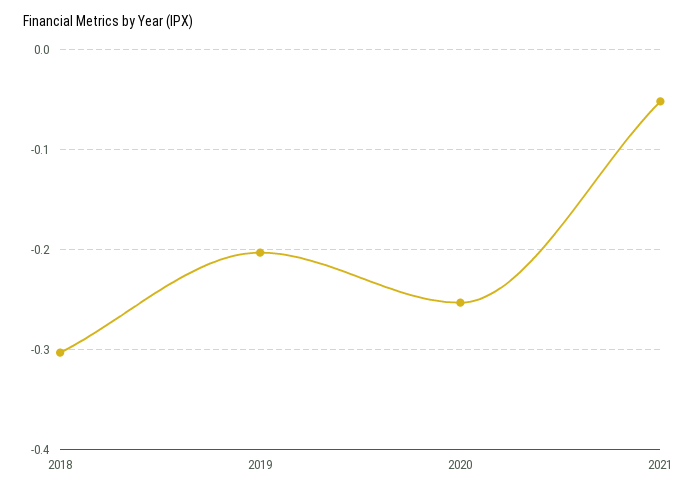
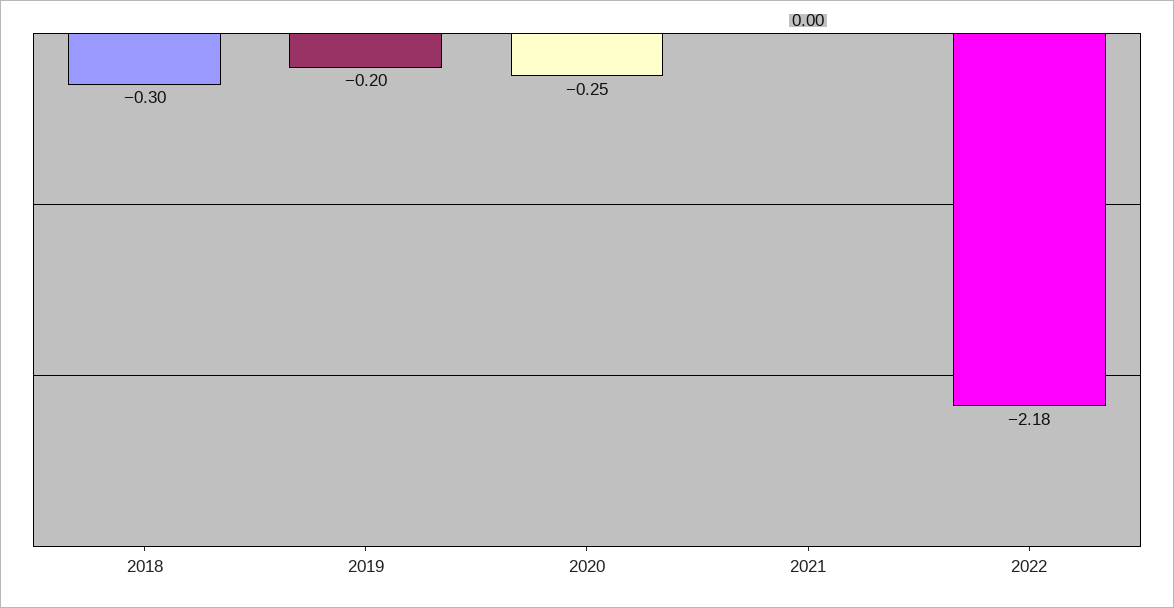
2021: -0.05 -> 0
2022: none -> -2.18

